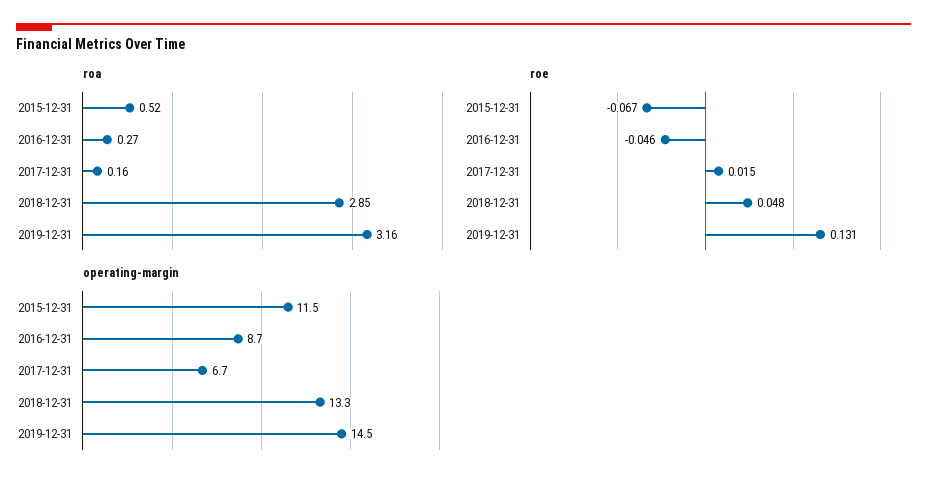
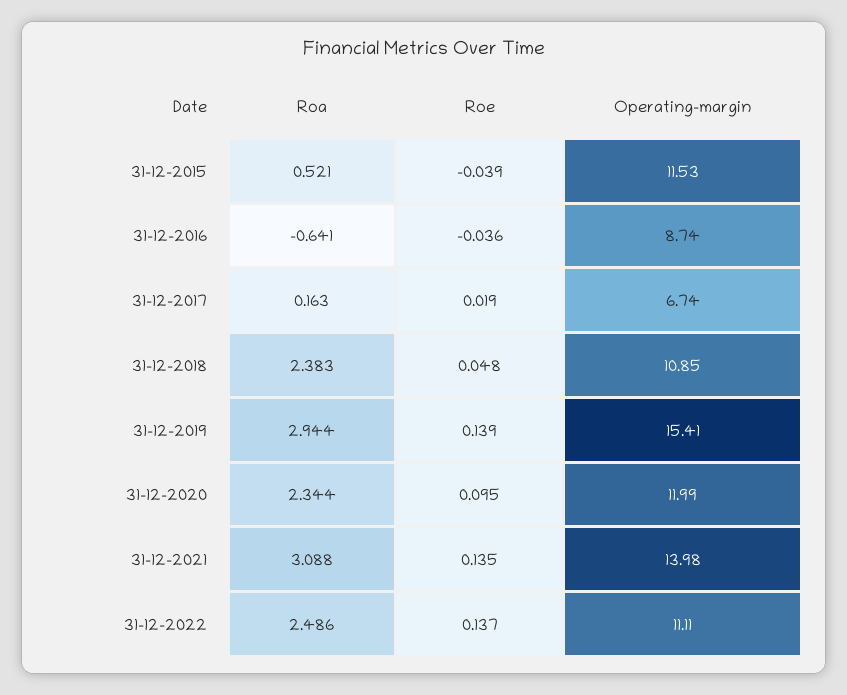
roa, 2016-12-31: 0.27 -> -0.641
roa, 2018-12-31: 2.85 -> 2.383
roa, 2019-12-31: 3.16 -> 2.944
roe, 2015-12-31: -0.067 -> -0.039
roe, 2016-12-31: -0.046 -> -0.036
roe, 2017-12-31: 0.015 -> 0.019
roe, 2019-12-31: 0.131 -> 0.139
operating-margin, 2018-12-31: 13.3 -> 10.85
operating-margin, 2019-12-31: 14.5 -> 15.41
roa, 31-12-2020: none -> 2.344
roe, 31-12-2020: none -> 0.095
operating-margin, 31-12-2020: none -> 11.99
roa, 31-12-2021: none -> 3.088
roe, 31-12-2021: none -> 0.135
operating-margin, 31-12-2021: none -> 13.98
roa, 31-12-2022: none -> 2.486
roe, 31-12-2022: none -> 0.137
operating-margin, 31-12-2022: none -> 11.11

